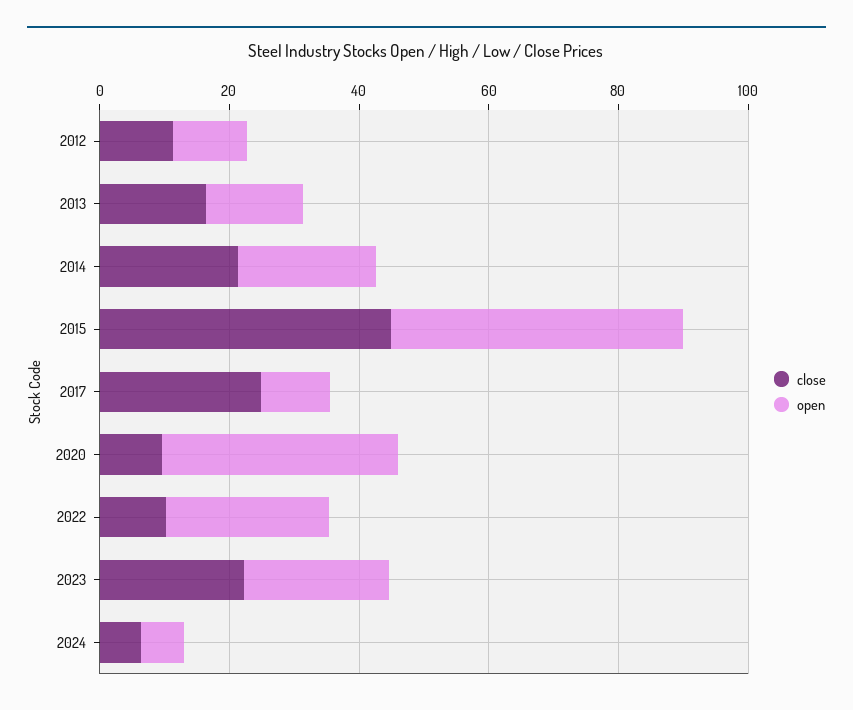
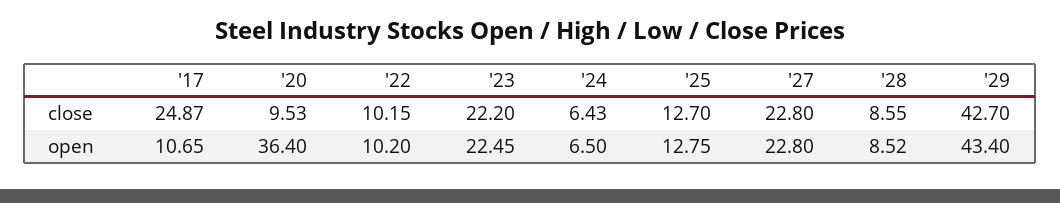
close, 2012: 10 -> none
open, 2012: 10 -> none
close, 2013: 15 -> none
open, 2013: 15 -> none
close, 2014: 20 -> none
open, 2014: 20 -> none
close, 2015: 45 -> none
open, 2015: 45 -> none
open, 2022: 25 -> 10.2
close, '25: none -> 12.7
close, '27: none -> 22.8
close, '28: none -> 8.55
close, '29: none -> 42.7
open, '25: none -> 12.75
open, '27: none -> 22.8
open, '28: none -> 8.52
open, '29: none -> 43.4

